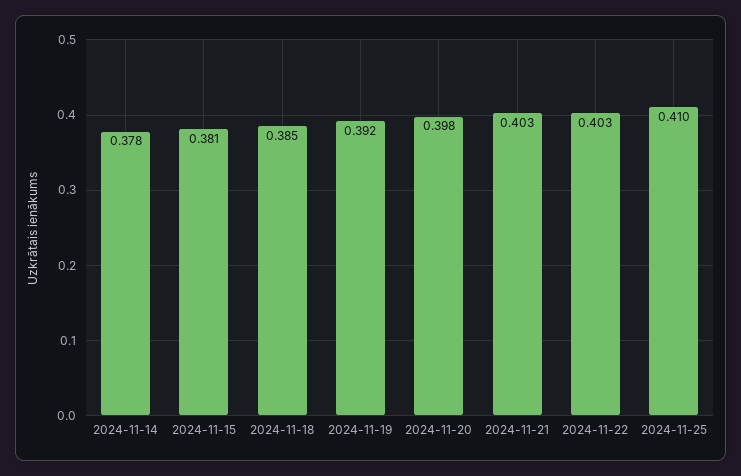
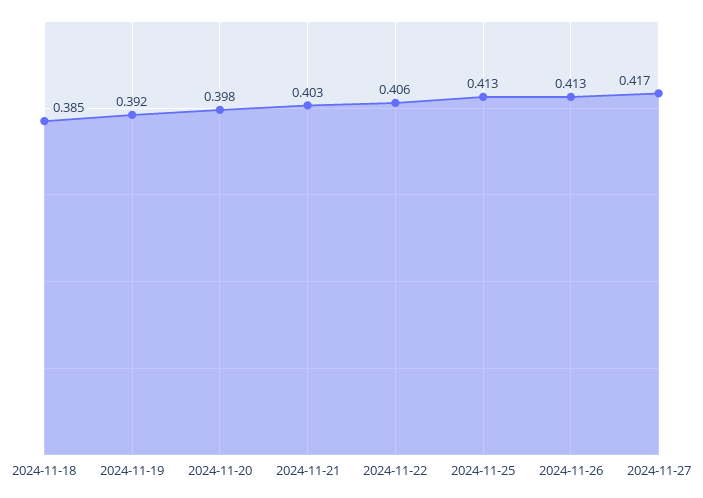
2024-11-14: 0.378 -> none
2024-11-15: 0.381 -> none
2024-11-22: 0.403 -> 0.406
2024-11-25: 0.41 -> 0.413
2024-11-26: none -> 0.413
2024-11-27: none -> 0.417

